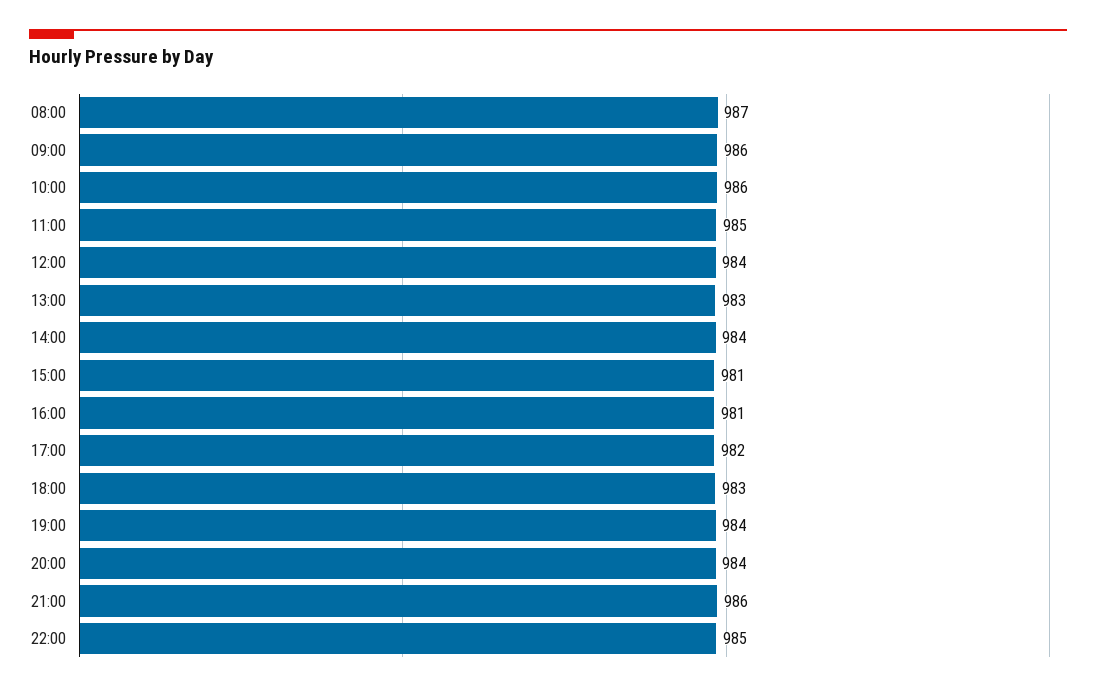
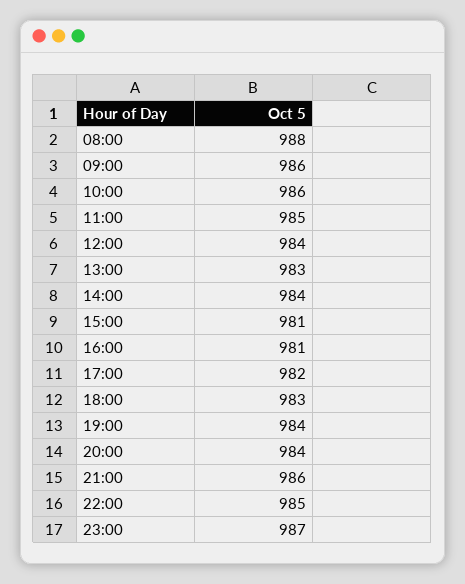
08:00: 987 -> 988
23:00: none -> 987

